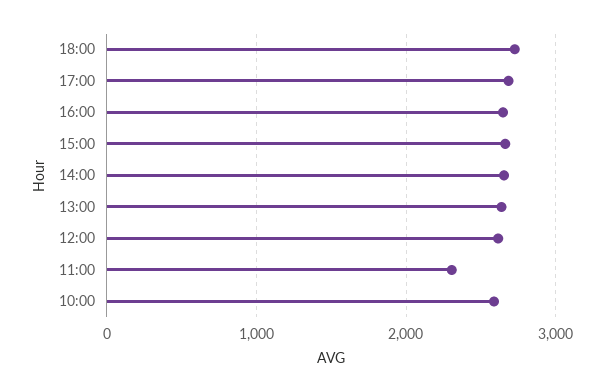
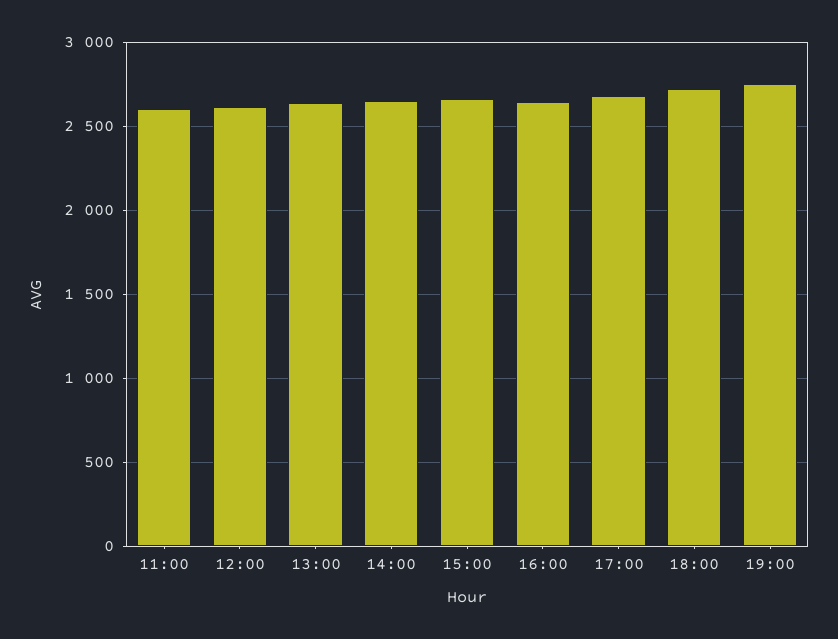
11:00: 2300 -> 2600
10:00: 2600 -> none
19:00: none -> 2750

